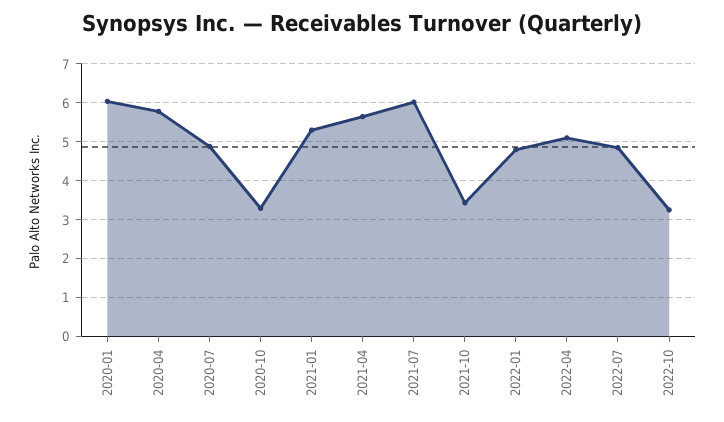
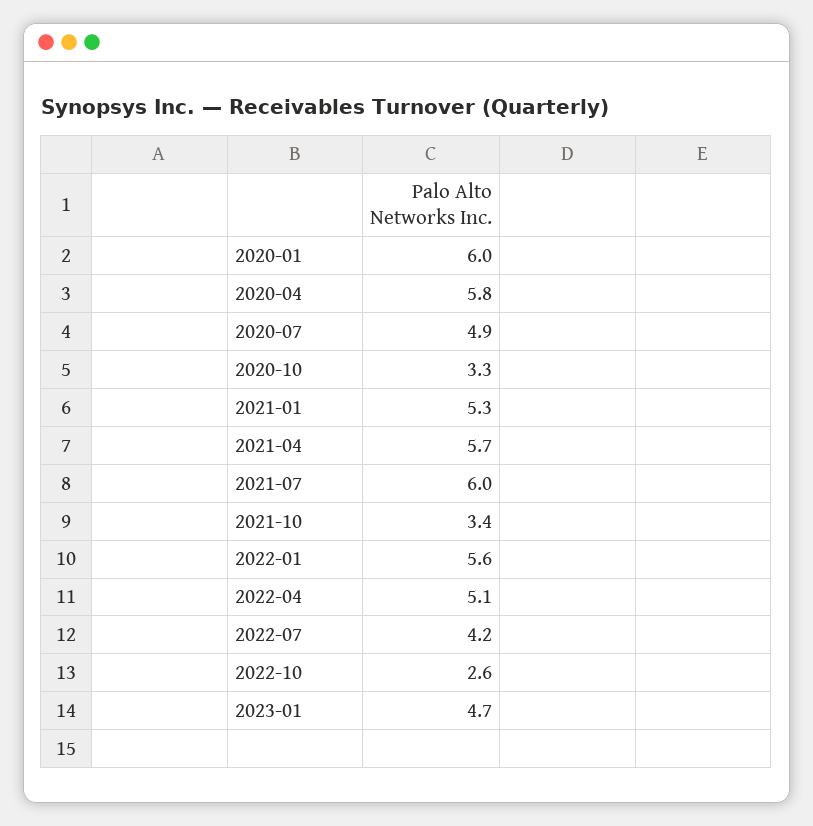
2022-01: 4.8 -> 5.6
2022-07: 4.8 -> 4.2
2022-10: 3.2 -> 2.6
2023-01: none -> 4.7

